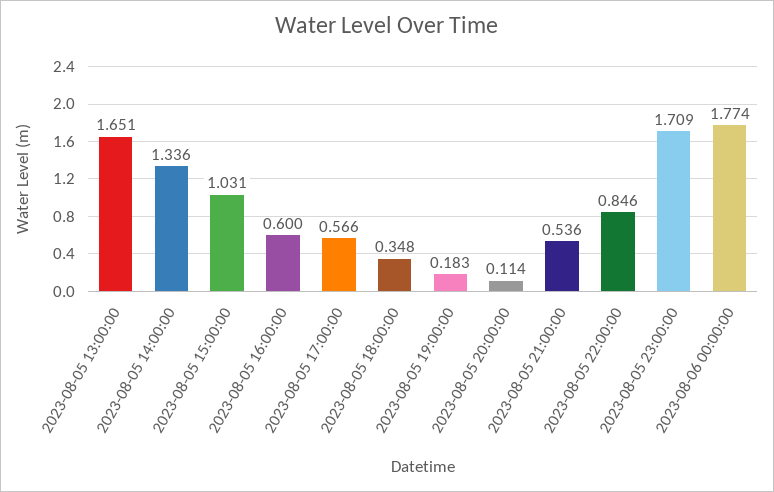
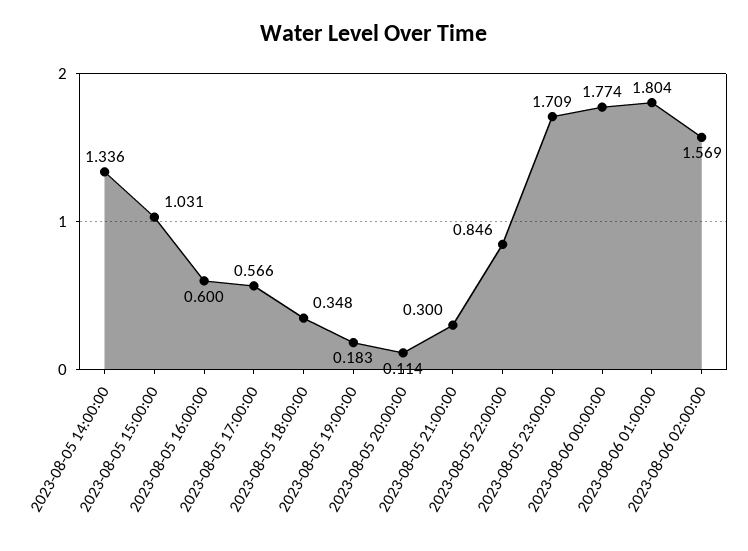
2023-08-05 13:00:00: 1.651 -> none
2023-08-05 21:00:00: 0.536 -> 0.3
2023-08-06 01:00:00: none -> 1.804
2023-08-06 02:00:00: none -> 1.569

